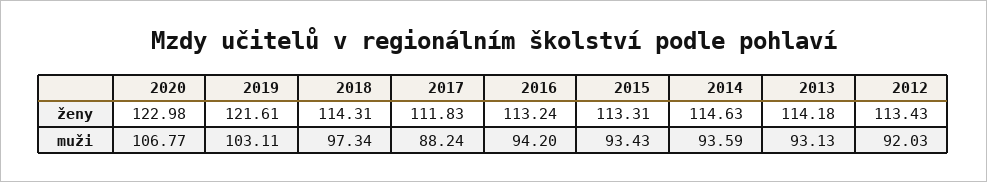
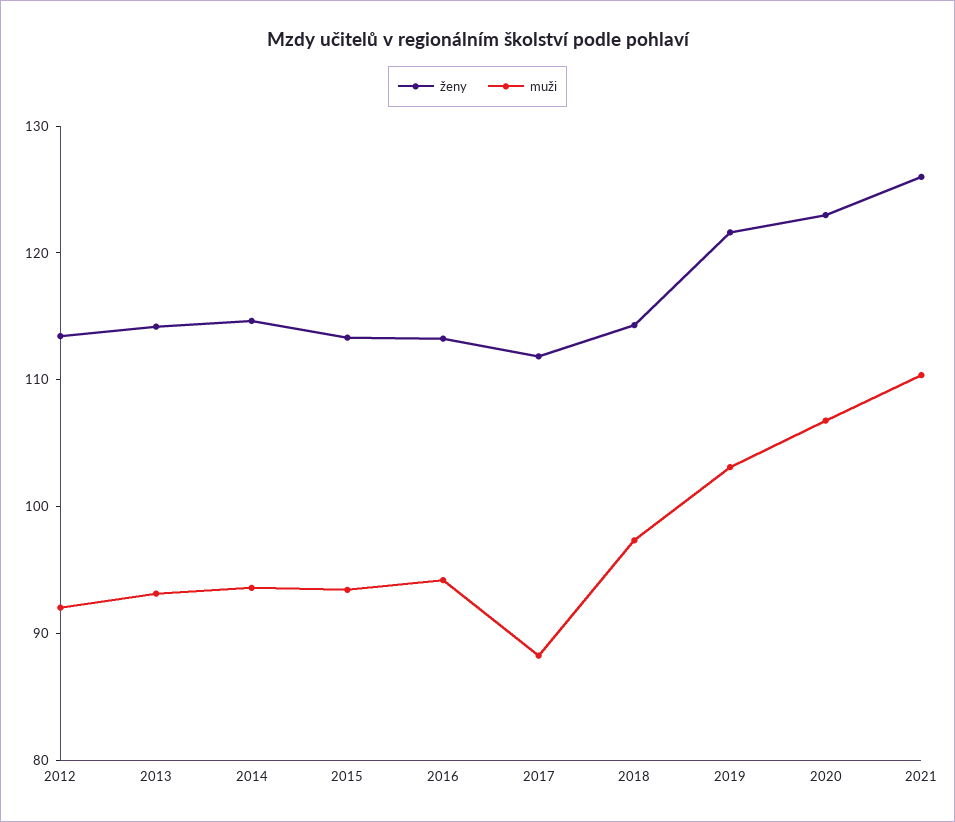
ženy, 2021: none -> 126
muži, 2021: none -> 110

